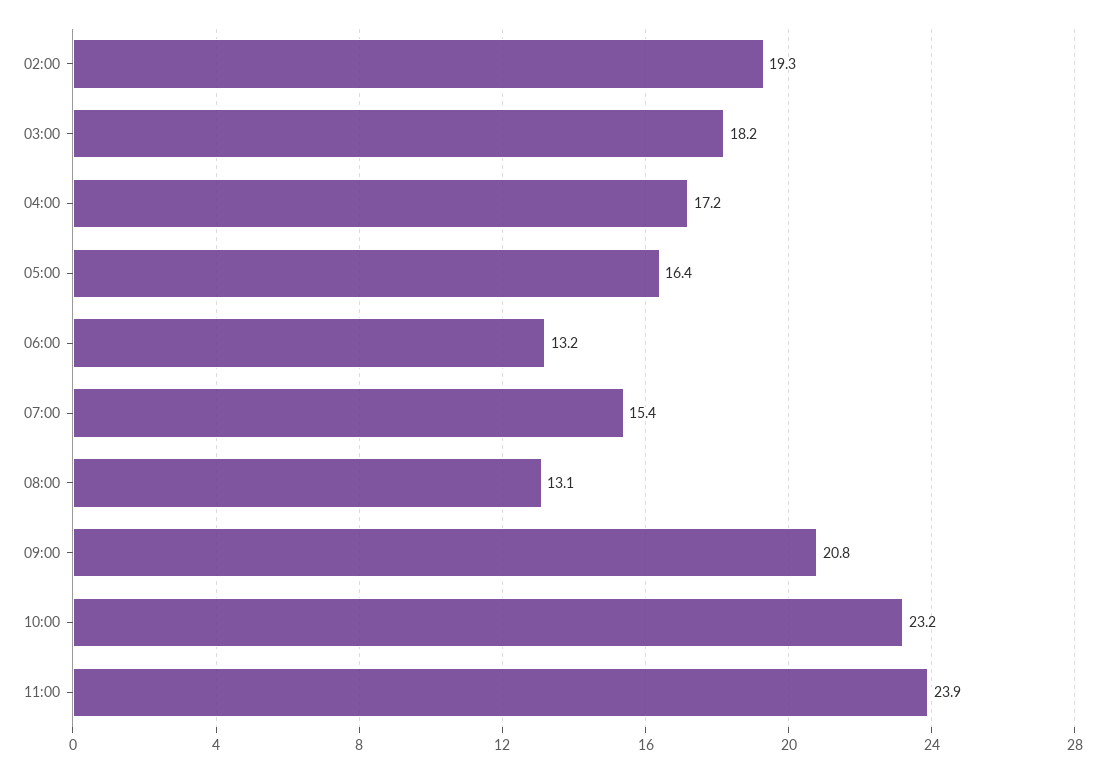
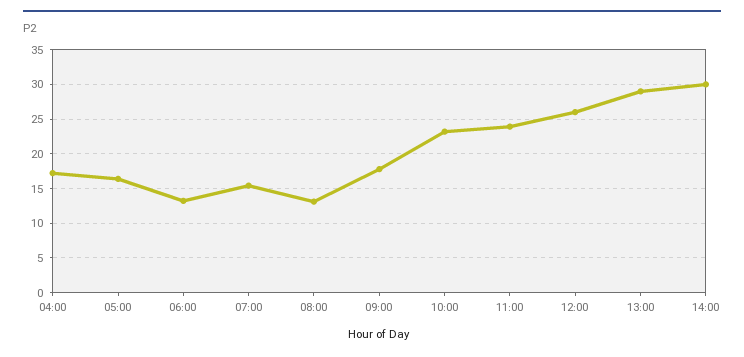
02:00: 19.3 -> none
03:00: 18.2 -> none
09:00: 20.8 -> 18
12:00: none -> 26
13:00: none -> 29
14:00: none -> 30

